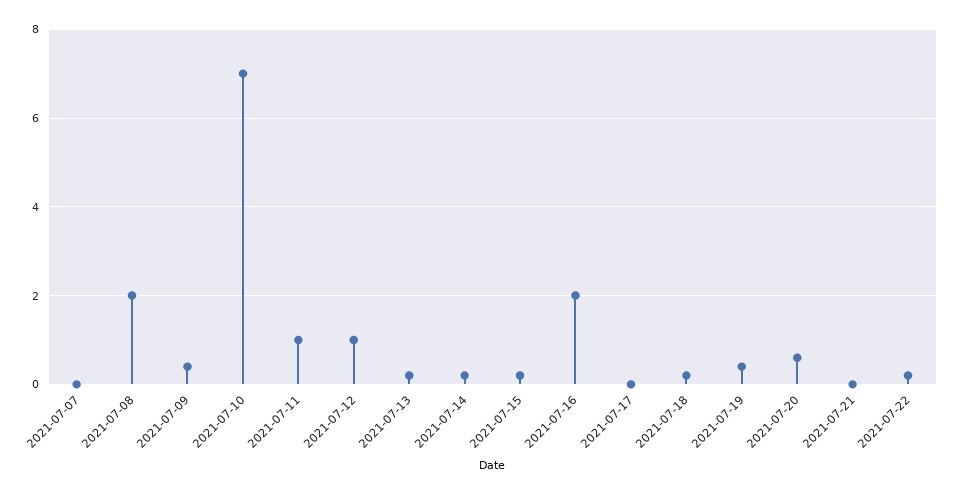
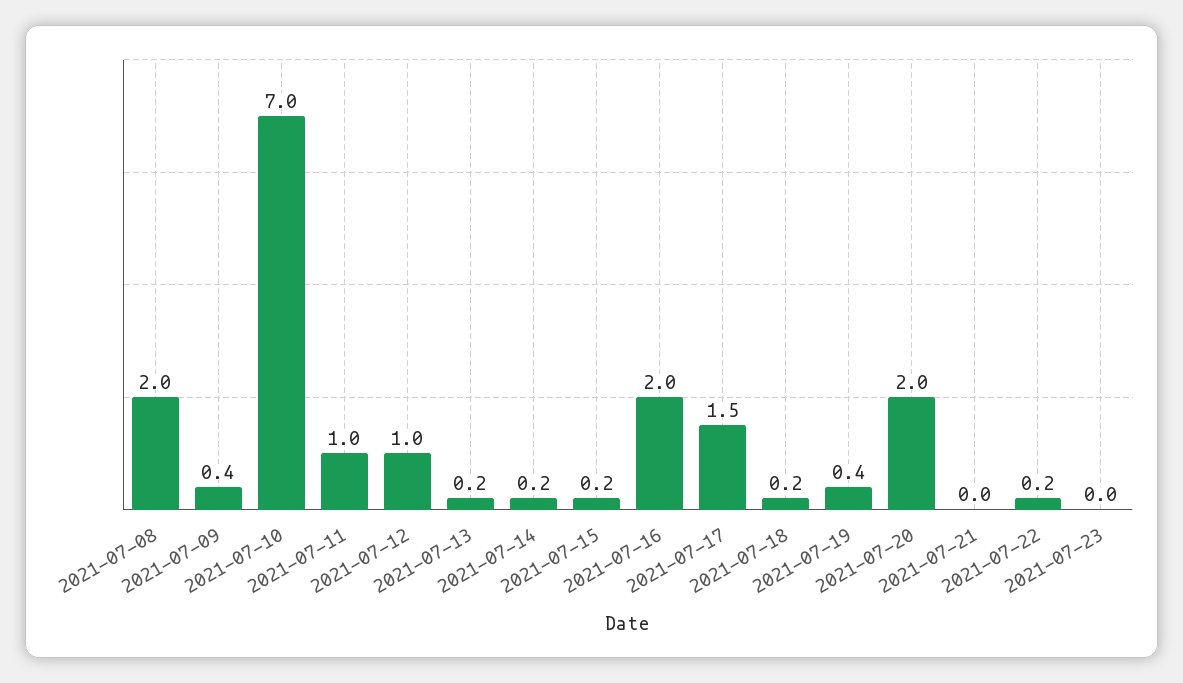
2021-07-07: 0 -> none
2021-07-17: 0 -> 1.5
2021-07-20: 0.5 -> 2
2021-07-23: none -> 0

